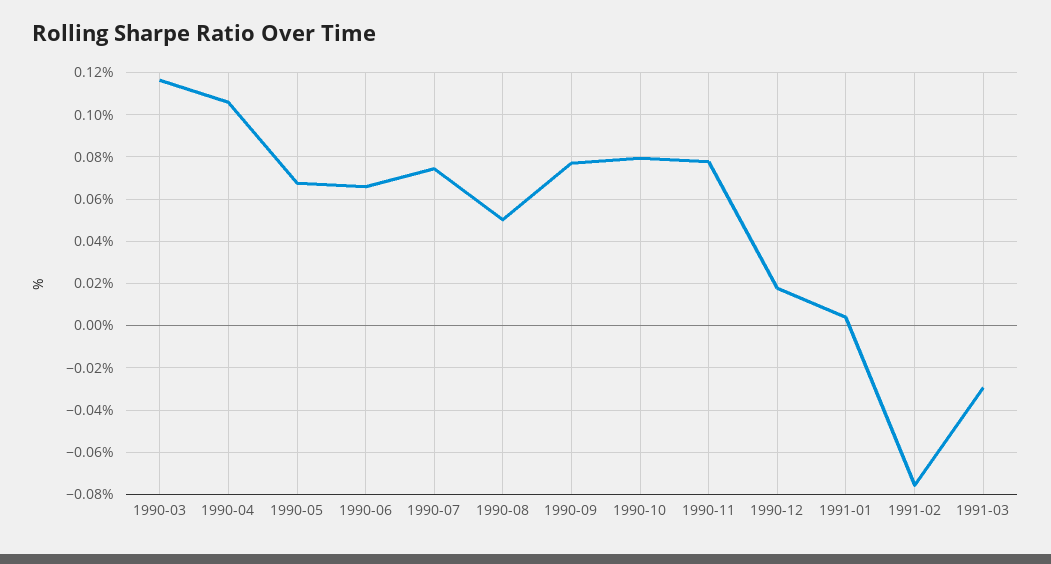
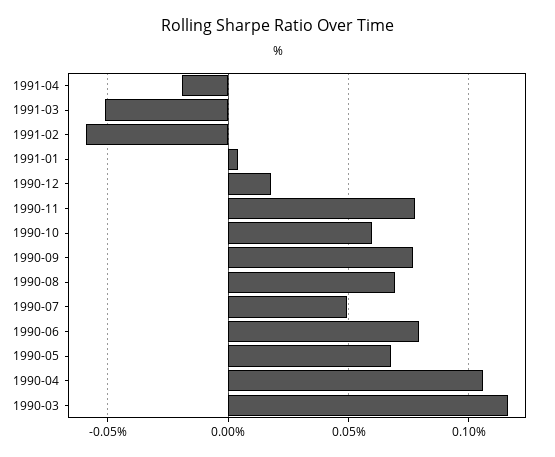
1990-06: 0.065 -> 0.08
1990-07: 0.075 -> 0.05
1990-08: 0.05 -> 0.07
1990-10: 0.08 -> 0.06
1991-02: -0.075 -> -0.06
1991-03: -0.03 -> -0.05
1991-04: none -> -0.02

